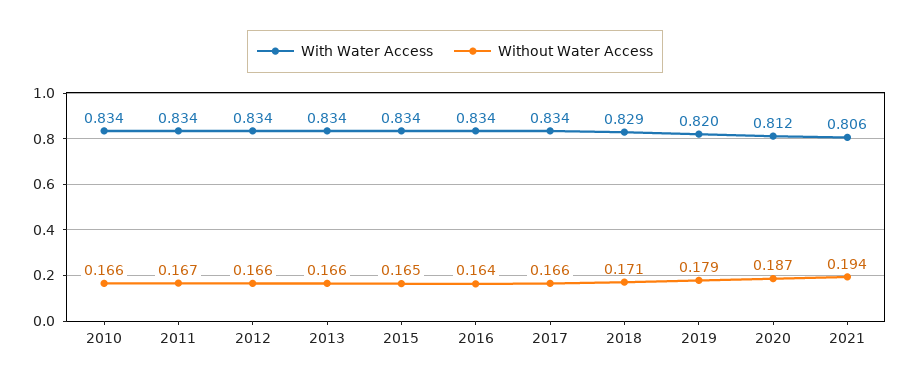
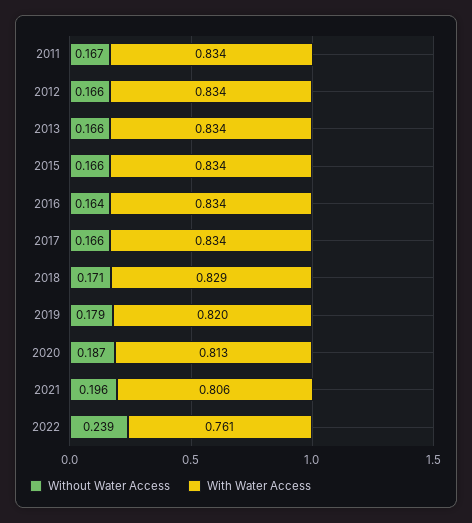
With Water Access, 2010: 0.834 -> none
Without Water Access, 2010: 0.166 -> none
Without Water Access, 2015: 0.165 -> 0.166
With Water Access, 2020: 0.812 -> 0.813
Without Water Access, 2021: 0.194 -> 0.196
Without Water Access, 2022: none -> 0.239
With Water Access, 2022: none -> 0.761

